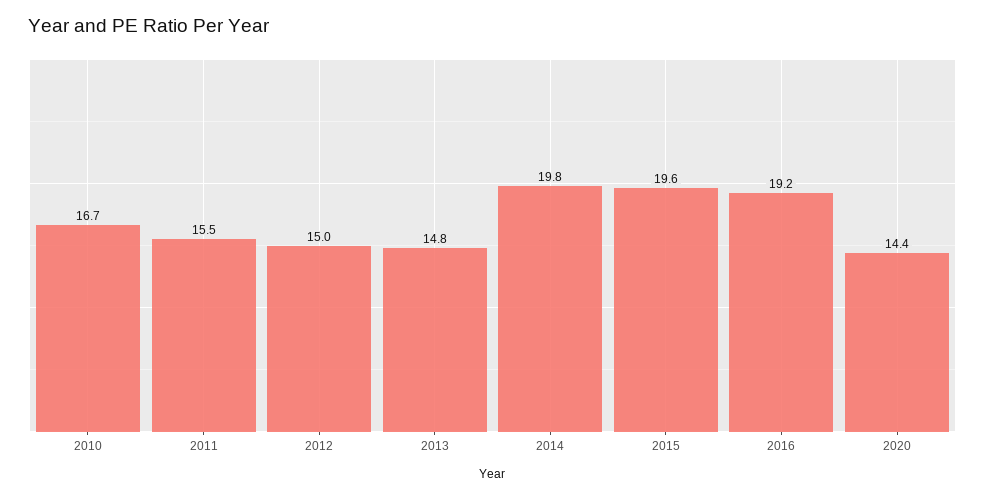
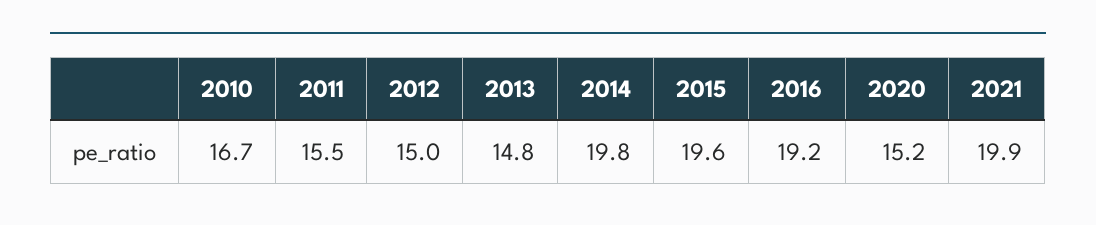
2020: 14.4 -> 15.2
2021: none -> 19.9

